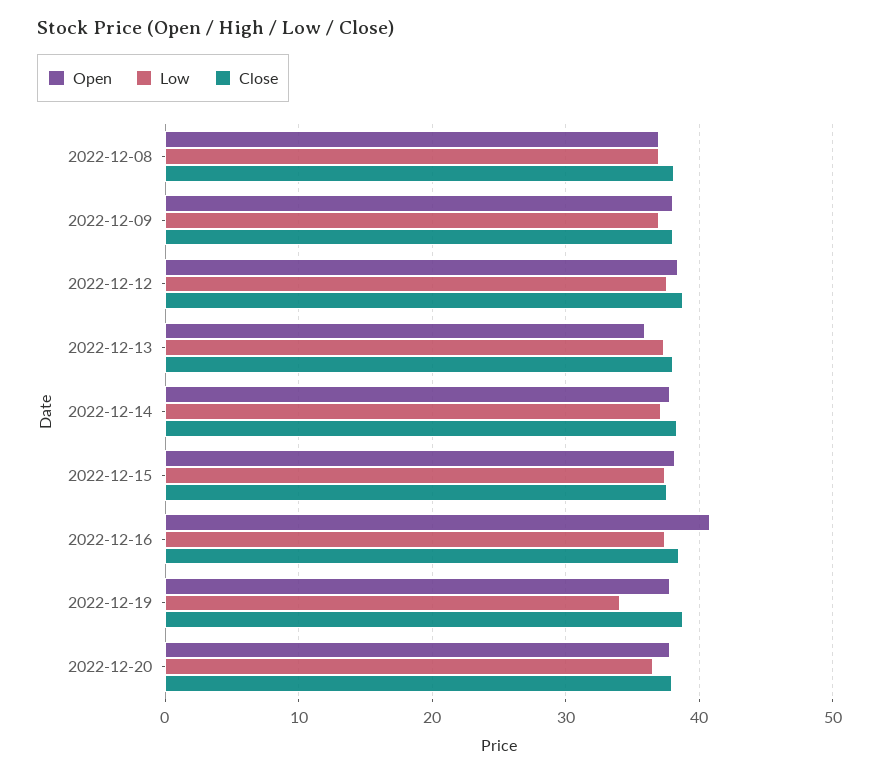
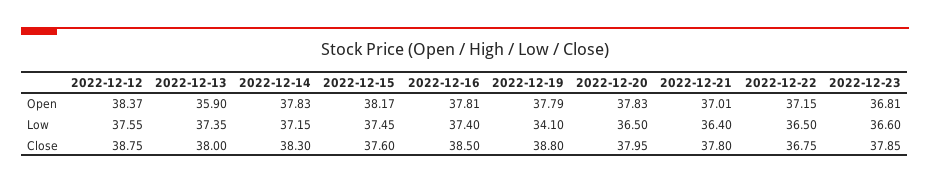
Open, 2022-12-08: 37 -> none
Low, 2022-12-08: 37 -> none
Close, 2022-12-08: 38 -> none
Open, 2022-12-09: 38 -> none
Low, 2022-12-09: 37 -> none
Close, 2022-12-09: 38 -> none
Open, 2022-12-16: 41 -> 37.81
Open, 2022-12-21: none -> 37.01
Open, 2022-12-22: none -> 37.15
Open, 2022-12-23: none -> 36.81
Low, 2022-12-21: none -> 36.4
Low, 2022-12-22: none -> 36.5
Low, 2022-12-23: none -> 36.6
Close, 2022-12-21: none -> 37.8
Close, 2022-12-22: none -> 36.75
Close, 2022-12-23: none -> 37.85

